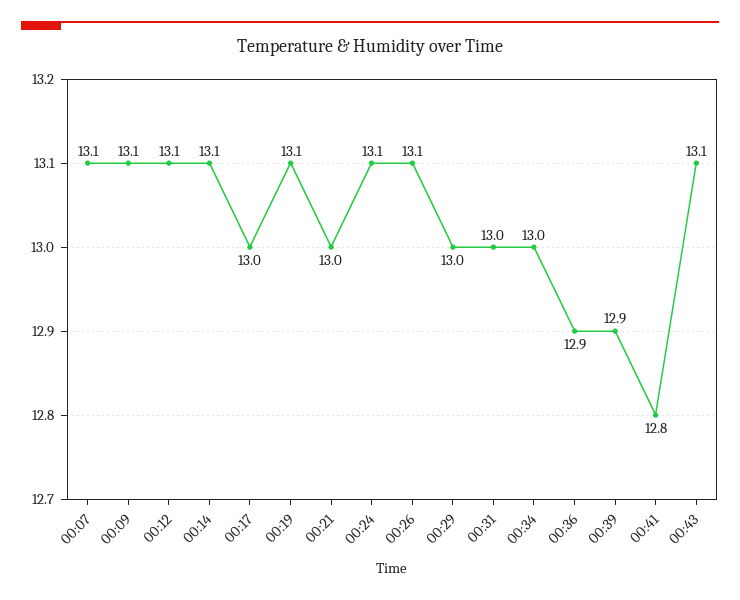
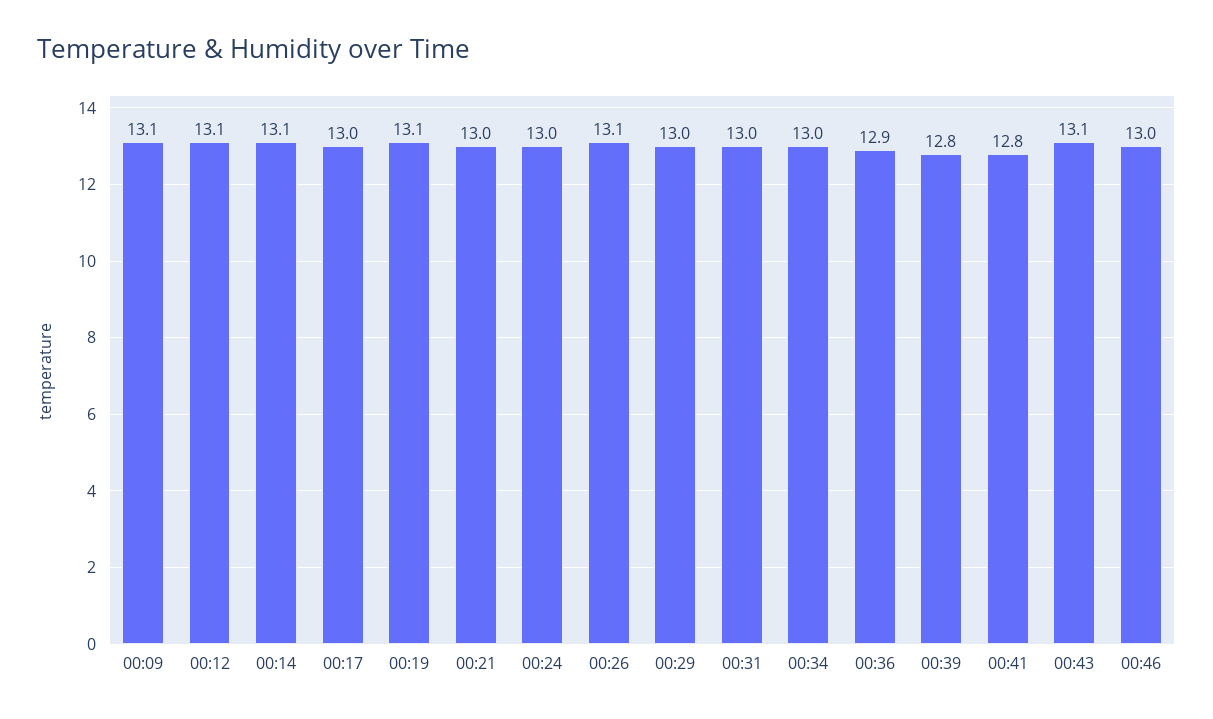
00:07: 13.1 -> none
00:24: 13.1 -> 13
00:39: 12.9 -> 12.8
00:46: none -> 13

